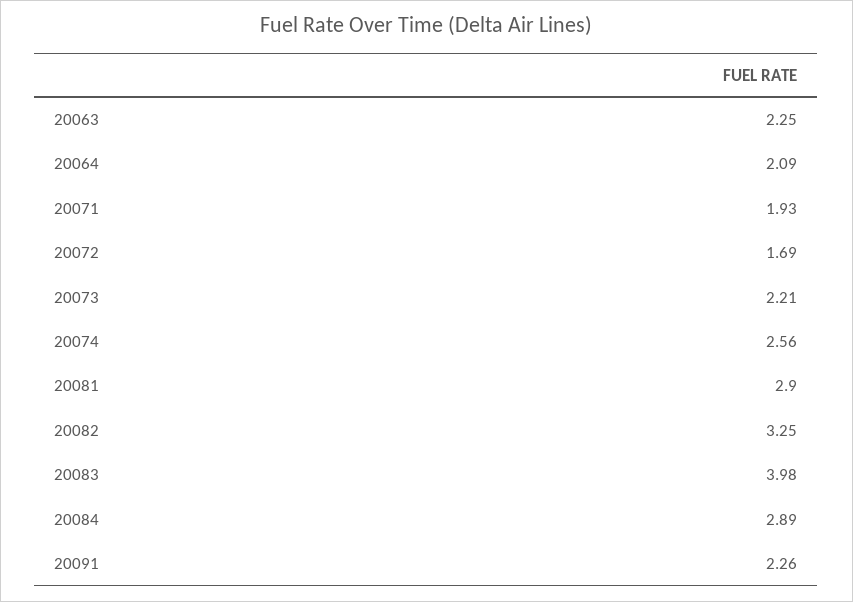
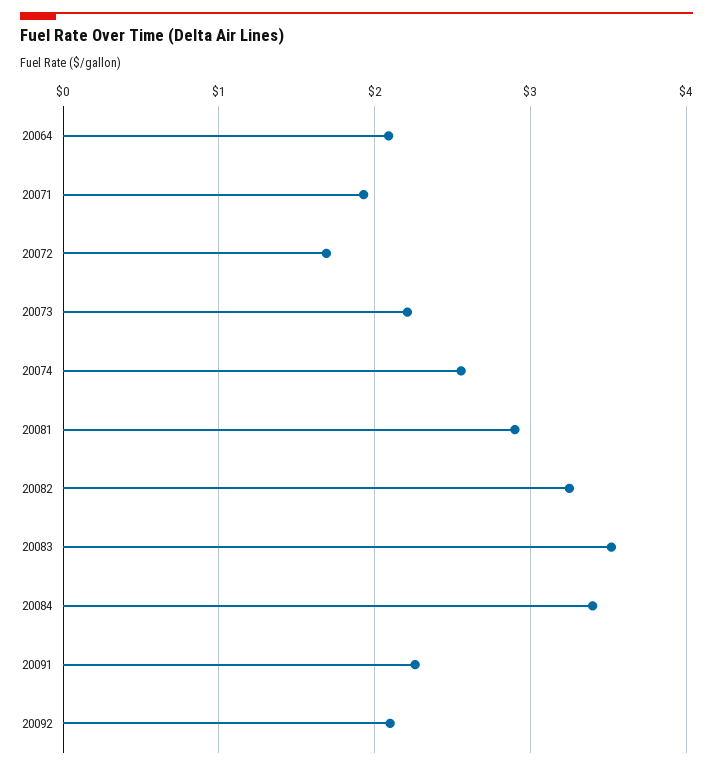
20063: 2.25 -> none
20083: 3.98 -> 3.5
20084: 2.89 -> 3.4
20092: none -> 2.1

